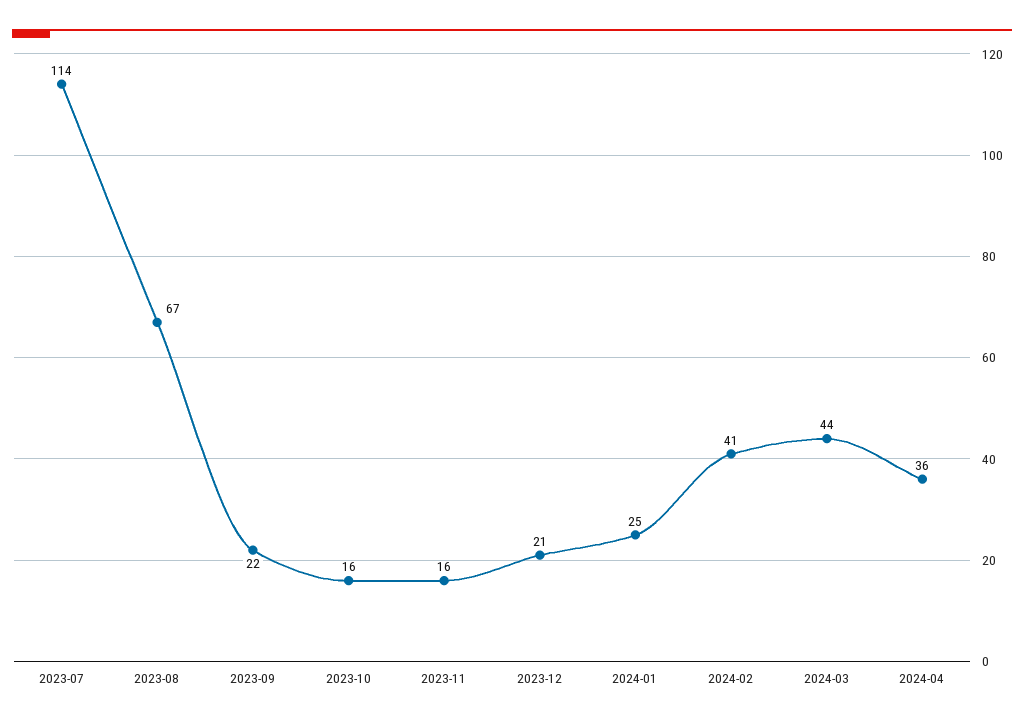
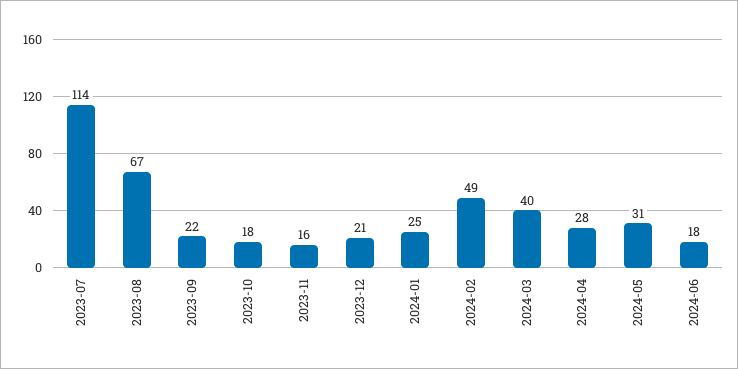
2023-10: 16 -> 18
2024-02: 41 -> 49
2024-03: 44 -> 40
2024-04: 36 -> 28
2024-05: none -> 31
2024-06: none -> 18

